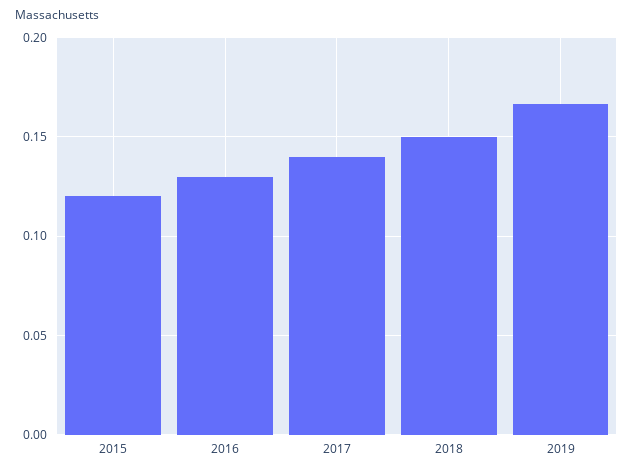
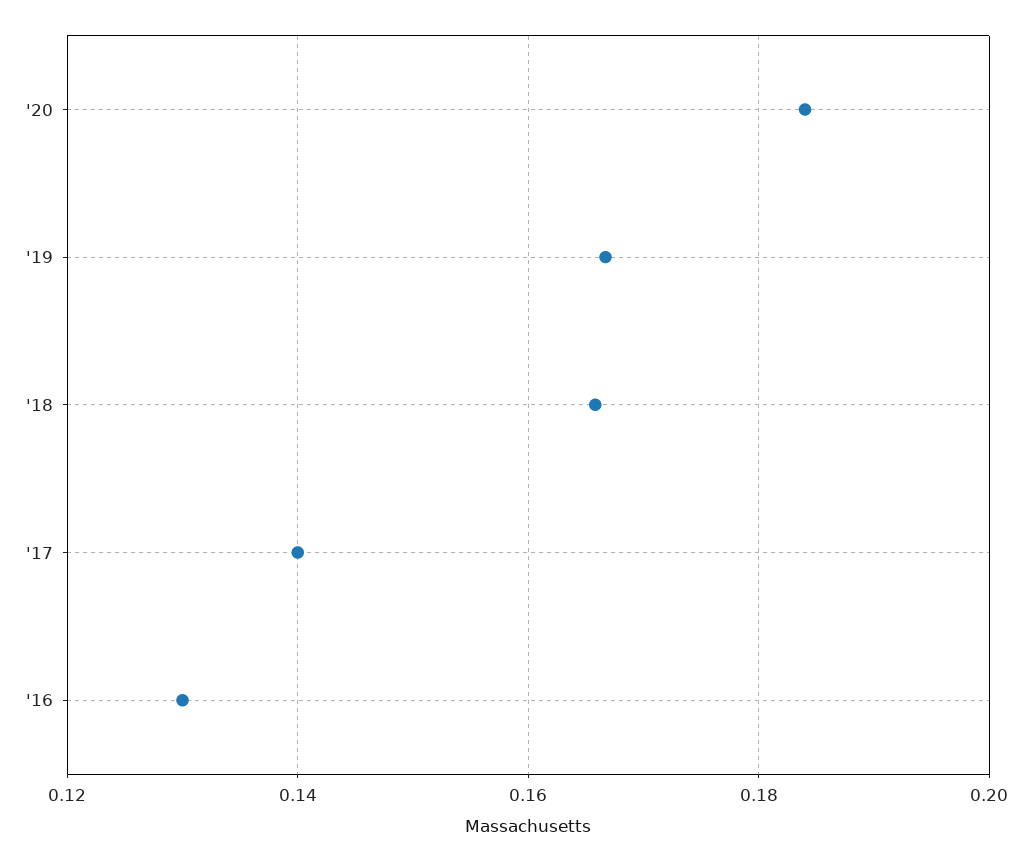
2015: 0.12 -> none
2018: 0.15 -> 0.166
'20: none -> 0.184

